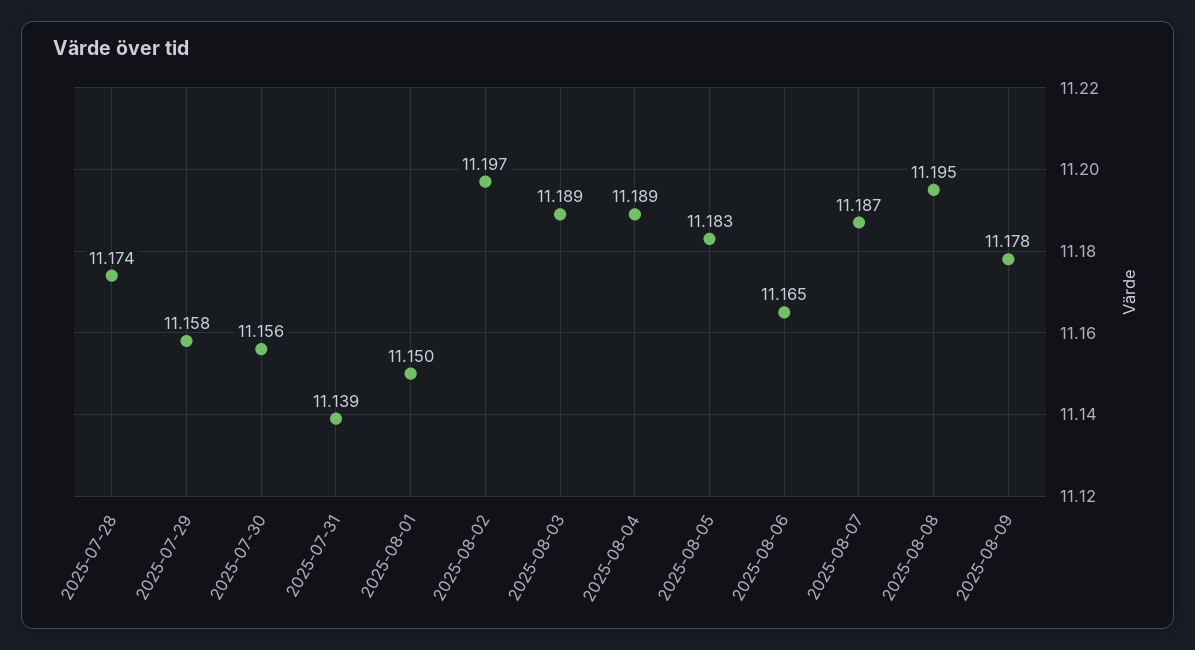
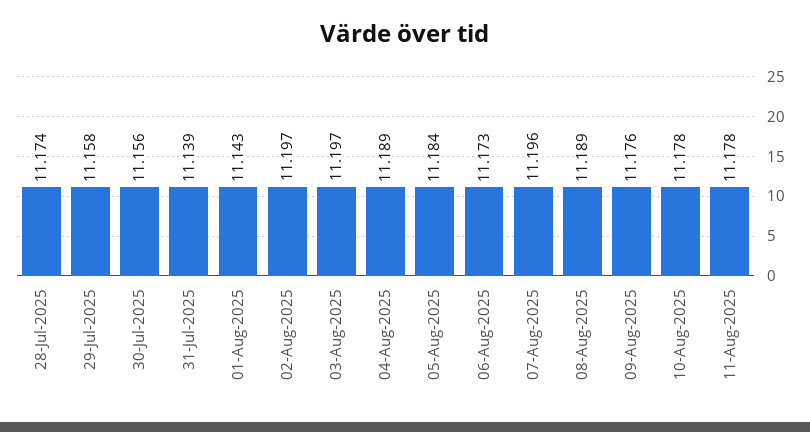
2025-08-01: 11.15 -> 11.143
2025-08-03: 11.189 -> 11.197
2025-08-05: 11.183 -> 11.184
2025-08-06: 11.165 -> 11.173
2025-08-07: 11.187 -> 11.196
2025-08-08: 11.195 -> 11.189
2025-08-09: 11.178 -> 11.176
10-Aug-2025: none -> 11.178
11-Aug-2025: none -> 11.178

